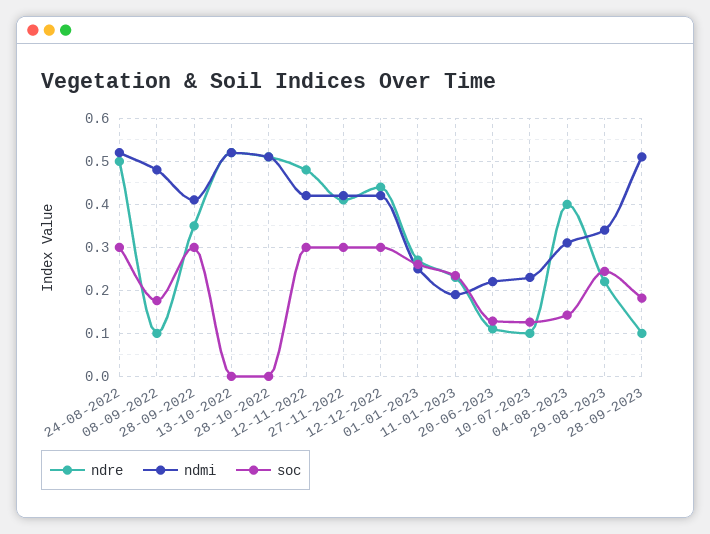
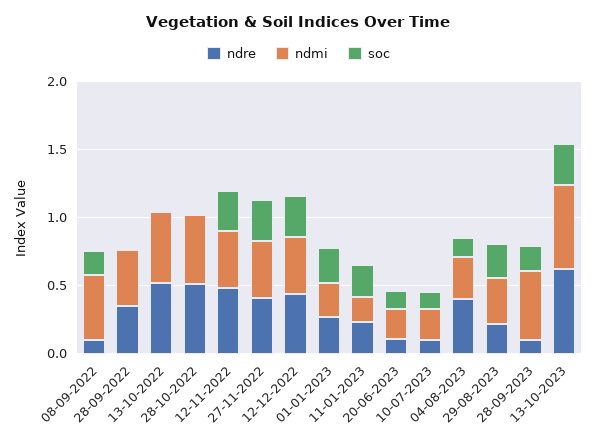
ndre, 24-08-2022: 0.5 -> none
ndmi, 24-08-2022: 0.52 -> none
soc, 24-08-2022: 0.3 -> none
soc, 28-09-2022: 0.3 -> 0
ndre, 13-10-2023: none -> 0.6
ndmi, 13-10-2023: none -> 0.6
soc, 13-10-2023: none -> 0.3

